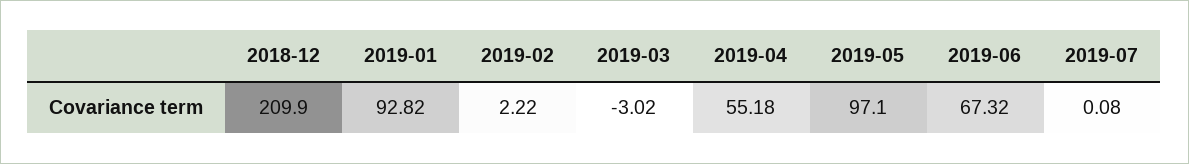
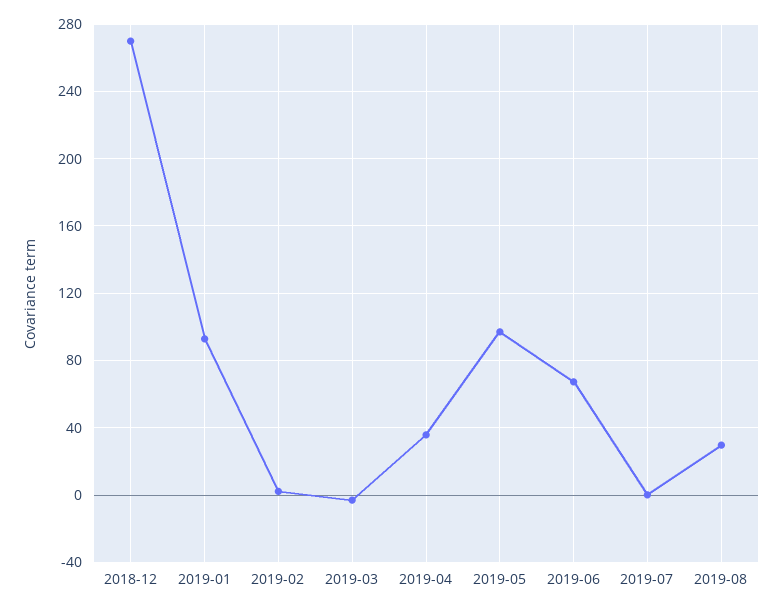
2018-12: 209.9 -> 270
2019-04: 55.18 -> 35
2019-08: none -> 30

